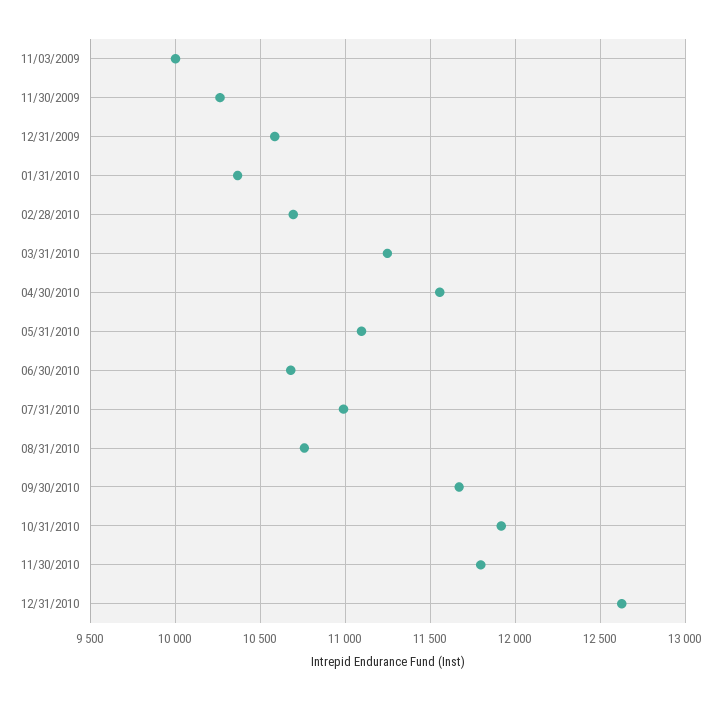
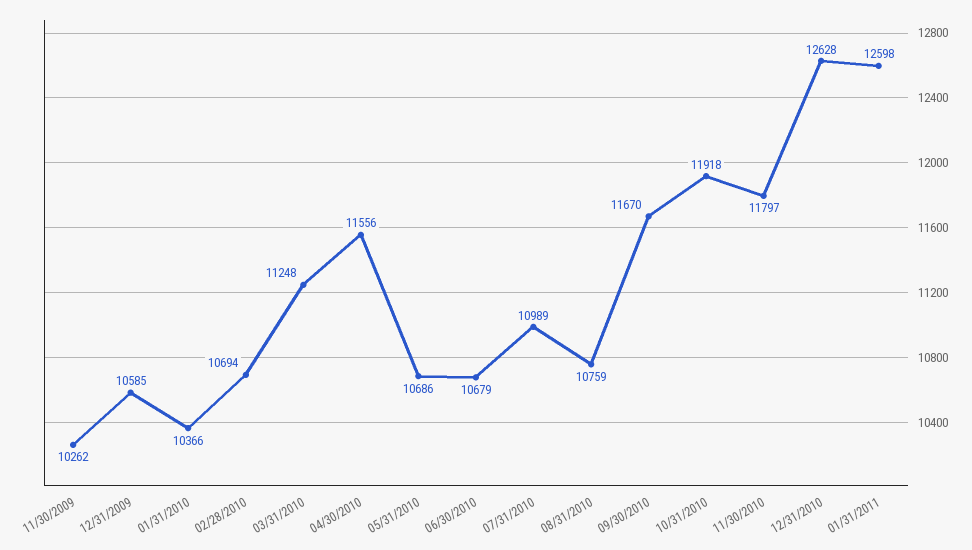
11/03/2009: 10000 -> none
05/31/2010: 11100 -> 10686
01/31/2011: none -> 12598

